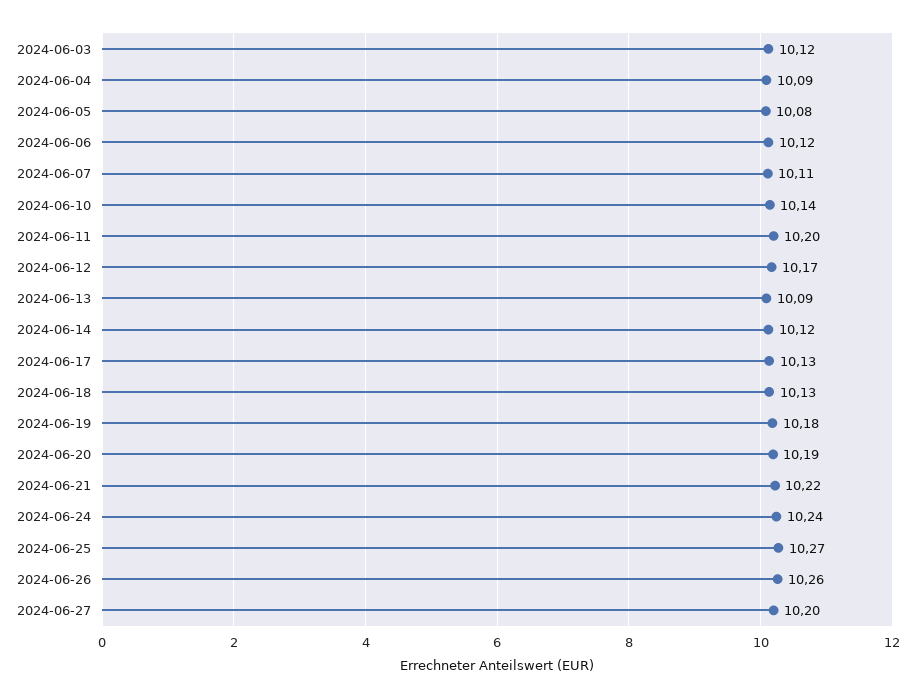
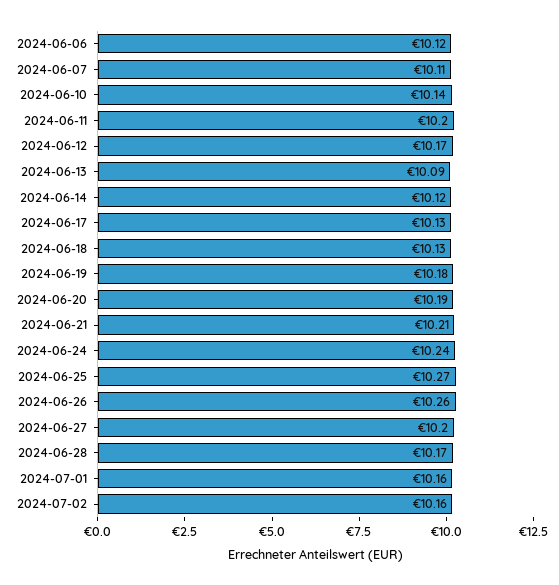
2024-06-03: 10.12 -> none
2024-06-04: 10.09 -> none
2024-06-05: 10.08 -> none
2024-06-21: 10.22 -> 10.21
2024-06-28: none -> 10.17
2024-07-01: none -> 10.16
2024-07-02: none -> 10.16

